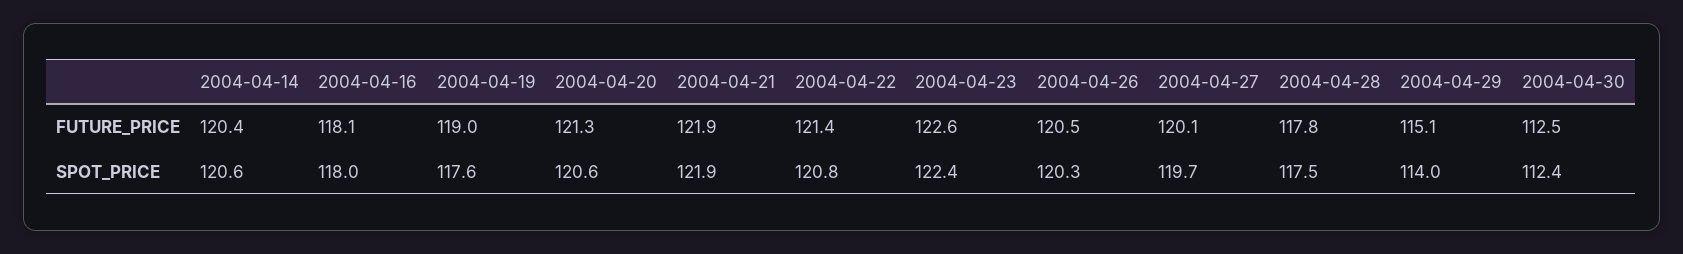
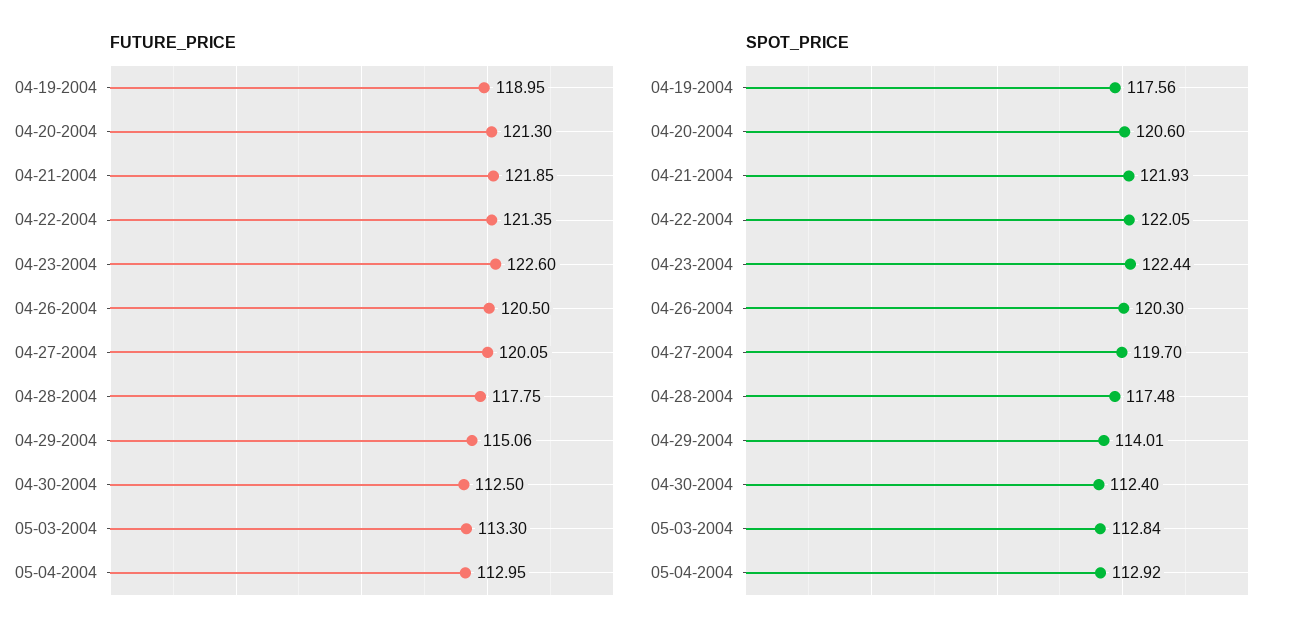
FUTURE_PRICE, 2004-04-14: 120.4 -> none
FUTURE_PRICE, 2004-04-16: 118.1 -> none
SPOT_PRICE, 2004-04-14: 120.6 -> none
SPOT_PRICE, 2004-04-16: 118 -> none
SPOT_PRICE, 2004-04-22: 120.8 -> 122.05
FUTURE_PRICE, 05-03-2004: none -> 113.3
FUTURE_PRICE, 05-04-2004: none -> 112.95
SPOT_PRICE, 05-03-2004: none -> 112.84
SPOT_PRICE, 05-04-2004: none -> 112.92

